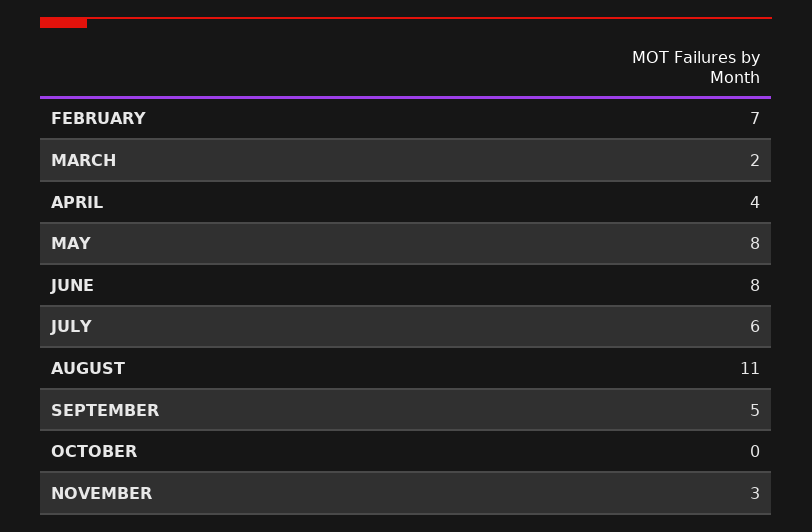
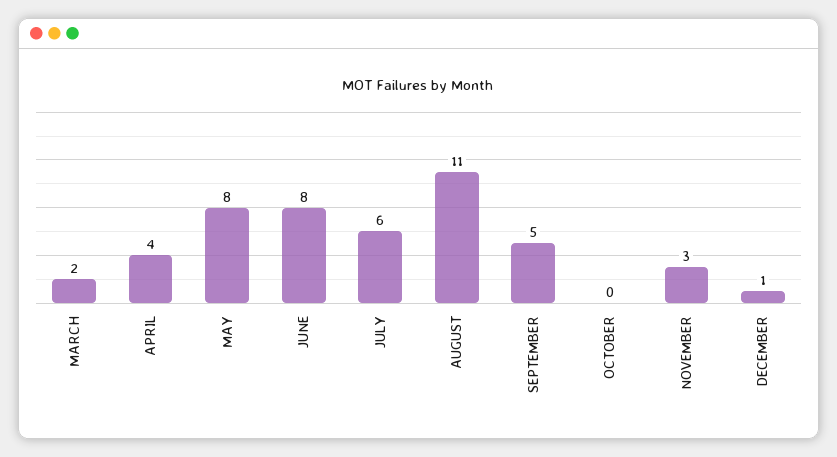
FEBRUARY: 7 -> none
DECEMBER: none -> 1

